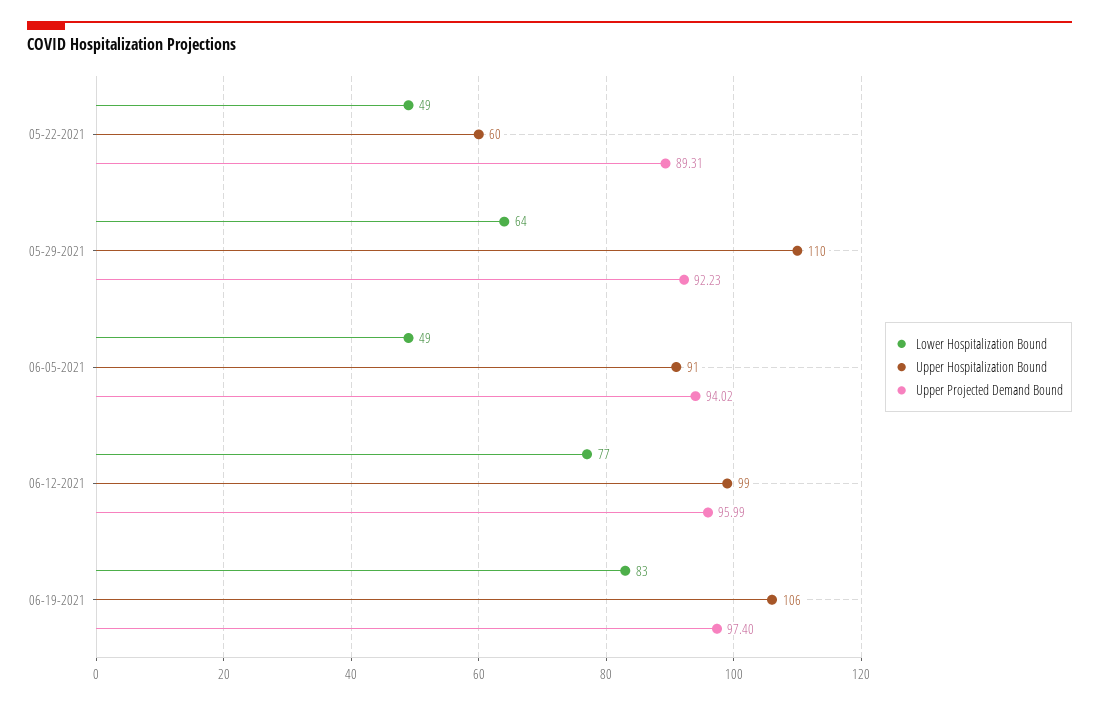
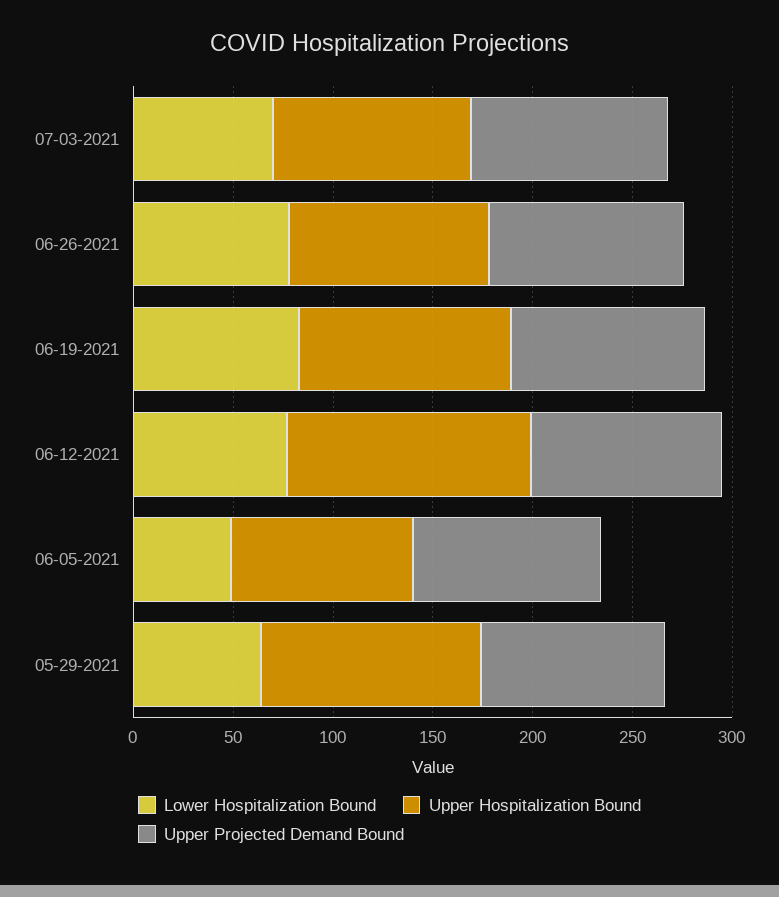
Lower Hospitalization Bound, 05-22-2021: 49 -> none
Upper Hospitalization Bound, 05-22-2021: 60 -> none
Upper Projected Demand Bound, 05-22-2021: 89.31 -> none
Upper Hospitalization Bound, 06-12-2021: 99 -> 120
Lower Hospitalization Bound, 07-03-2021: none -> 70
Upper Hospitalization Bound, 07-03-2021: none -> 100
Upper Projected Demand Bound, 07-03-2021: none -> 100
Lower Hospitalization Bound, 06-26-2021: none -> 80
Upper Hospitalization Bound, 06-26-2021: none -> 100
Upper Projected Demand Bound, 06-26-2021: none -> 100

